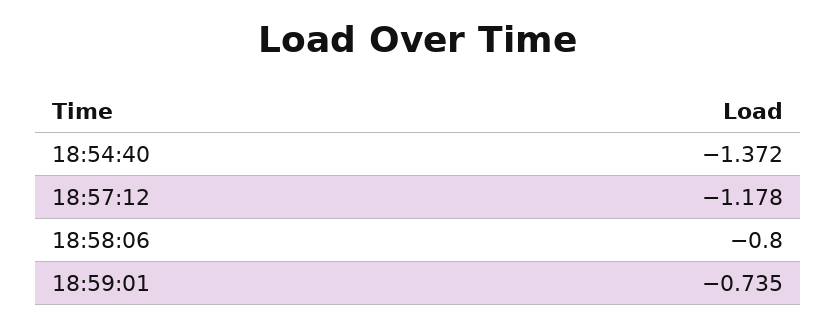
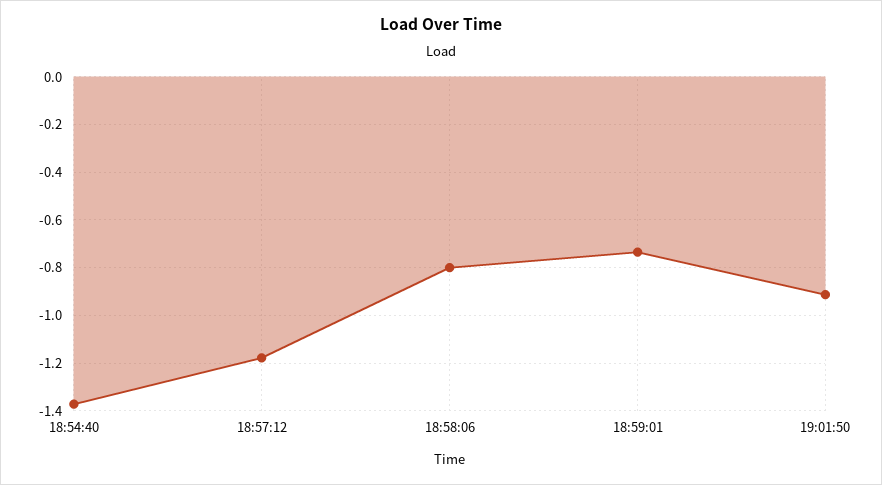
19:01:50: none -> -0.9

